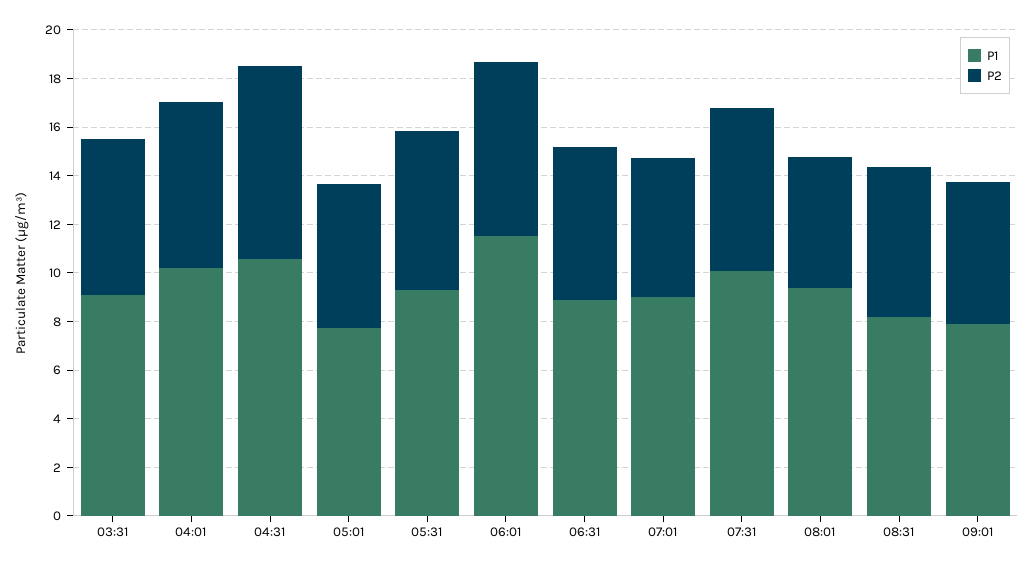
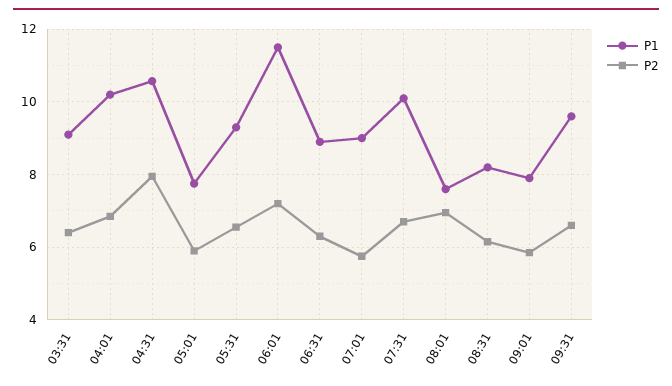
P1, 08:01: 9.5 -> 7.6
P2, 08:01: 5.5 -> 7
P1, 09:31: none -> 9.6
P2, 09:31: none -> 6.6

